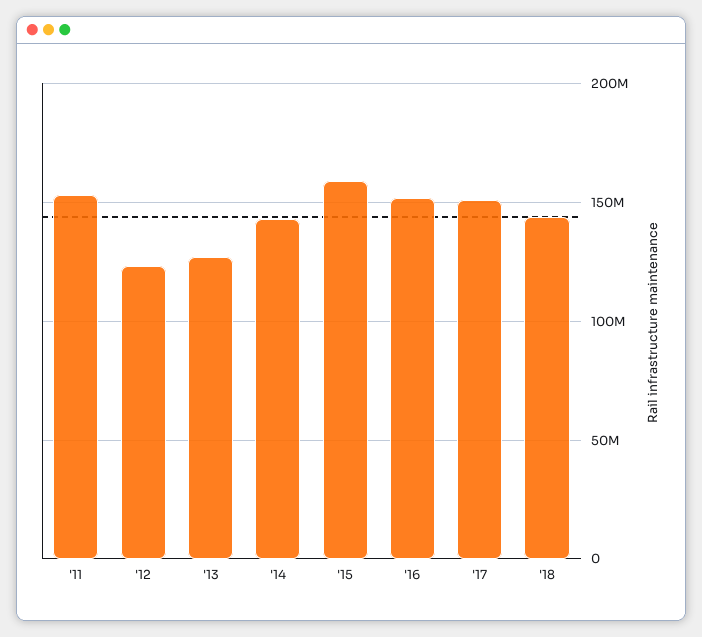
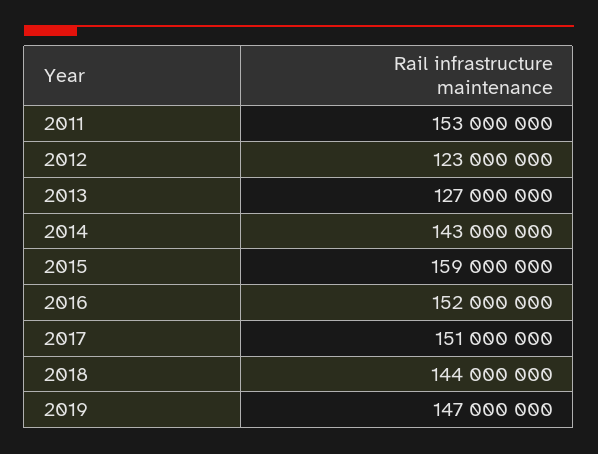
2019: none -> 147000000

